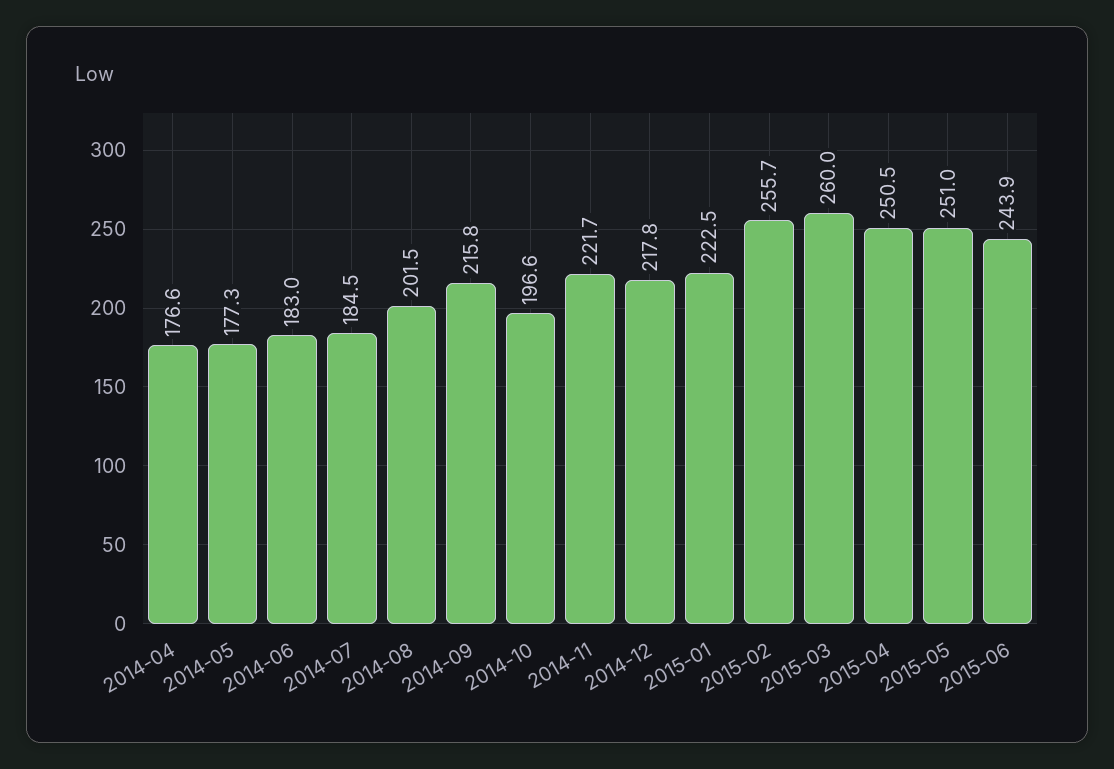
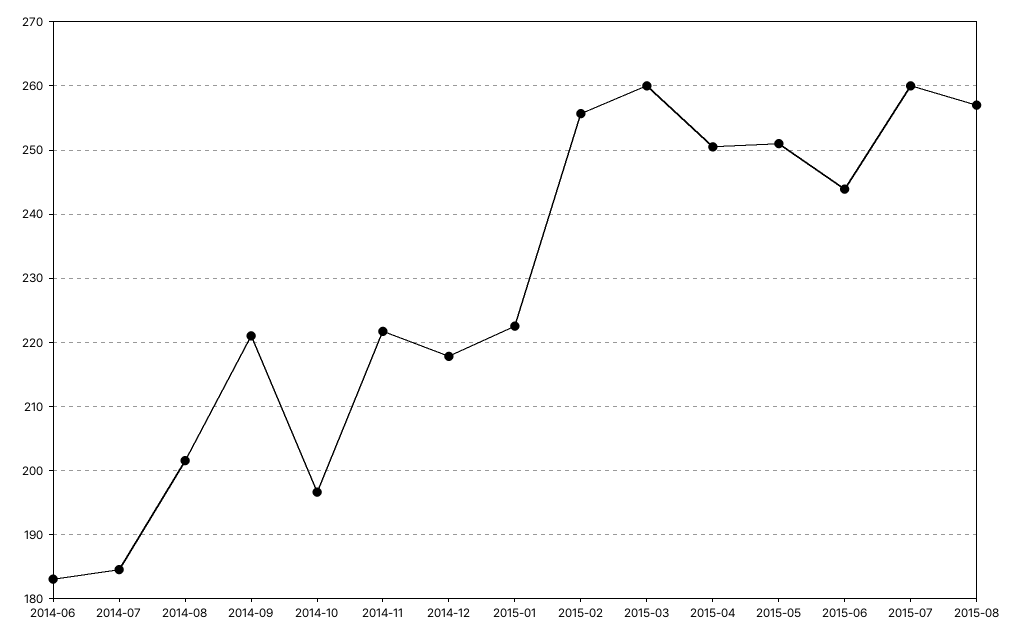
2014-04: 176.6 -> none
2014-05: 177.3 -> none
2014-09: 215.8 -> 221
2015-07: none -> 260
2015-08: none -> 257

